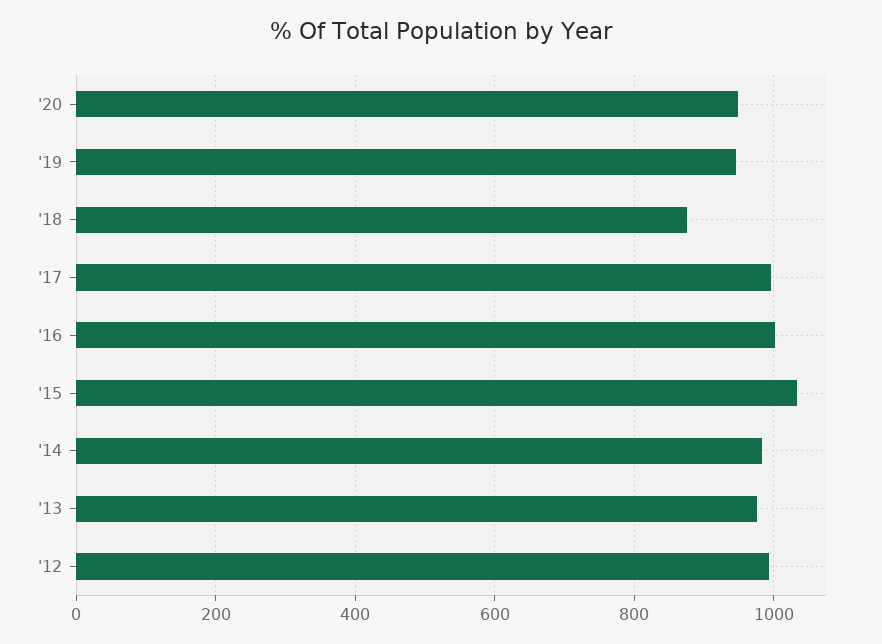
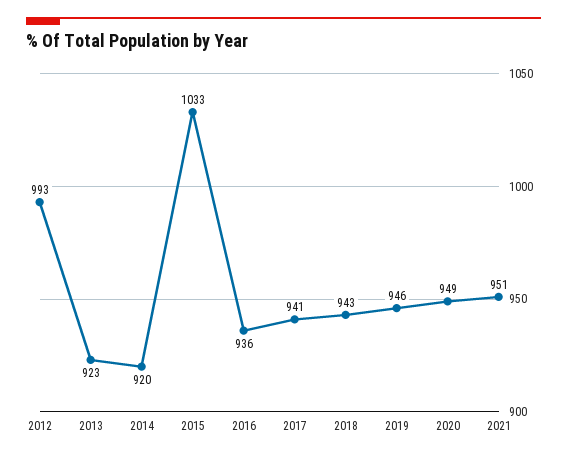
'18: 880 -> 943
'17: 1000 -> 941
'16: 1000 -> 936
'14: 980 -> 920
'13: 980 -> 923
2021: none -> 951

